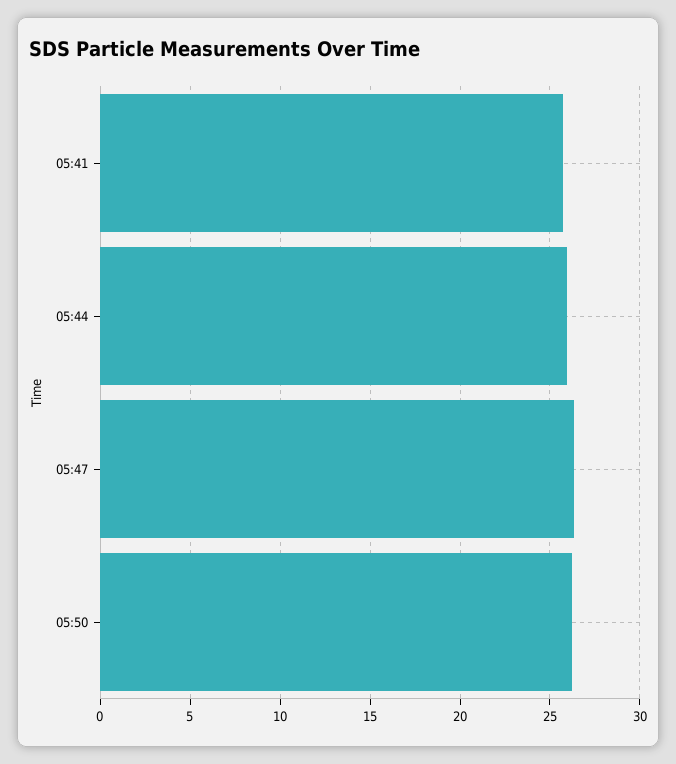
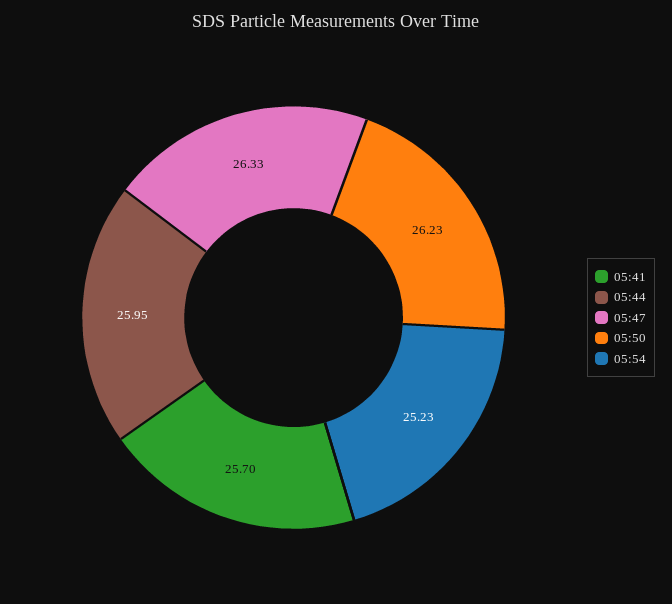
05:54: none -> 25.23

